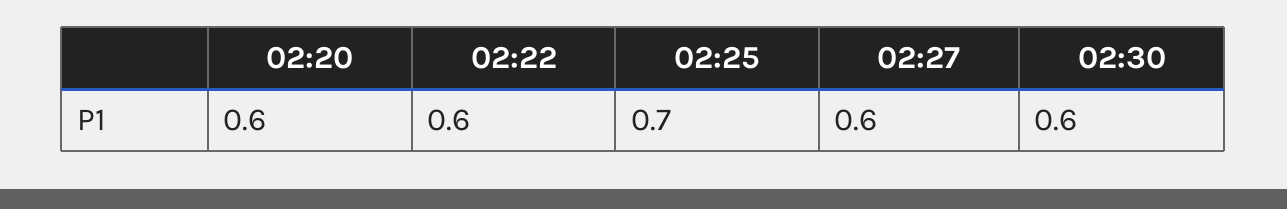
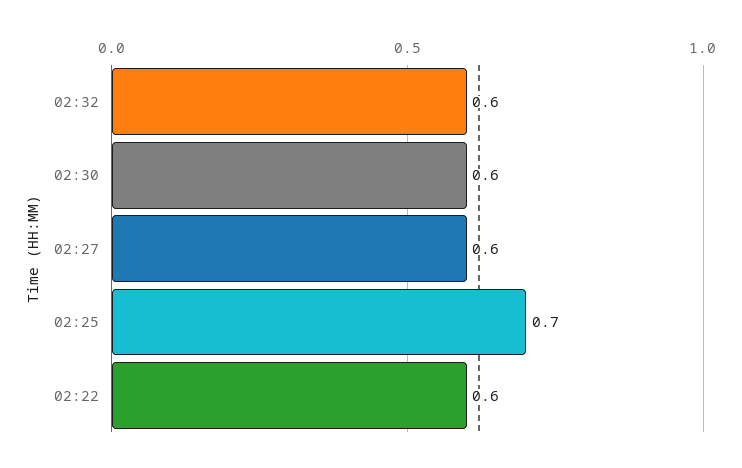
02:20: 0.6 -> none
02:32: none -> 0.6

